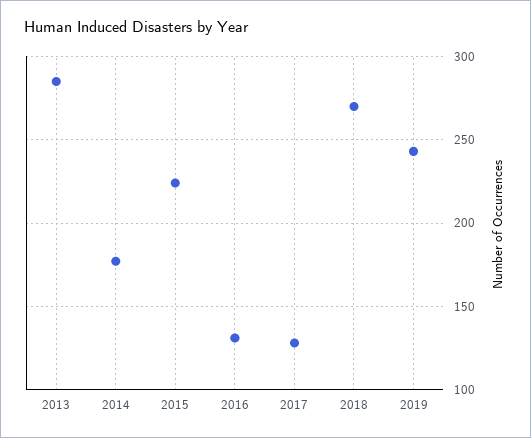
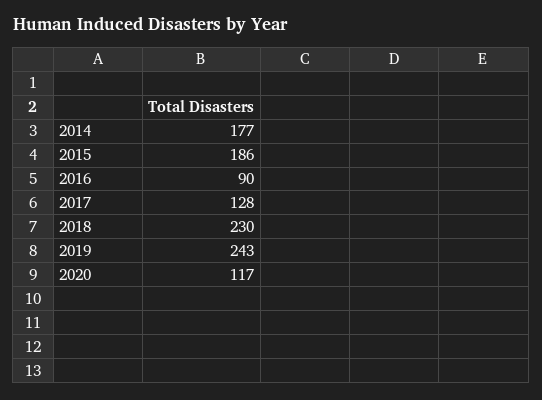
2013: 285 -> none
2015: 225 -> 186
2016: 130 -> 90
2018: 270 -> 230
2020: none -> 117

